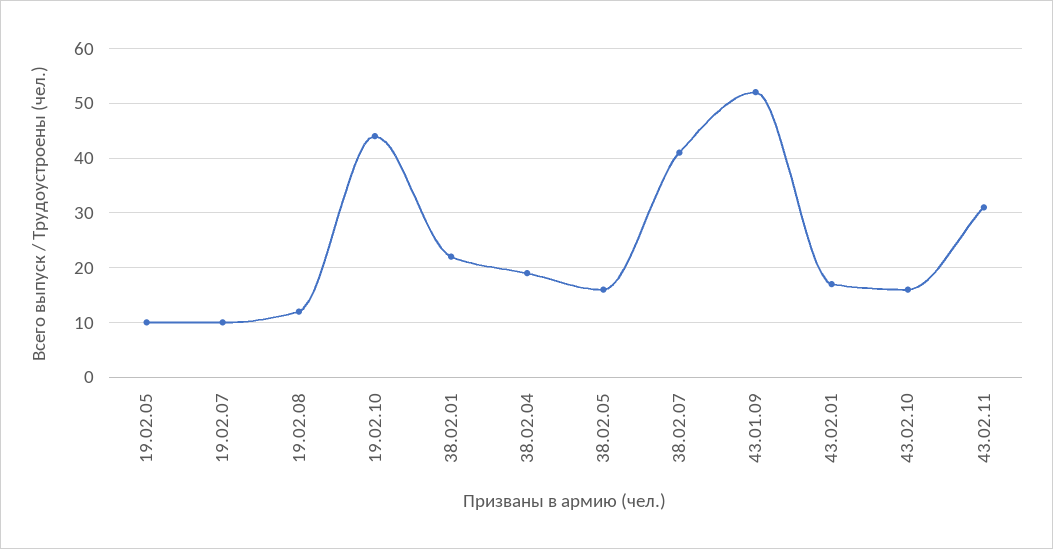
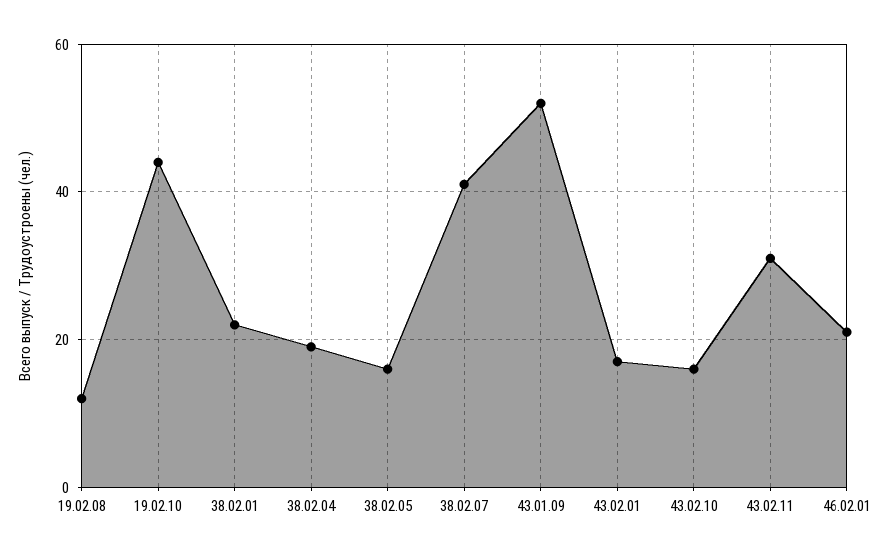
19.02.05: 10 -> none
19.02.07: 10 -> none
46.02.01: none -> 20

